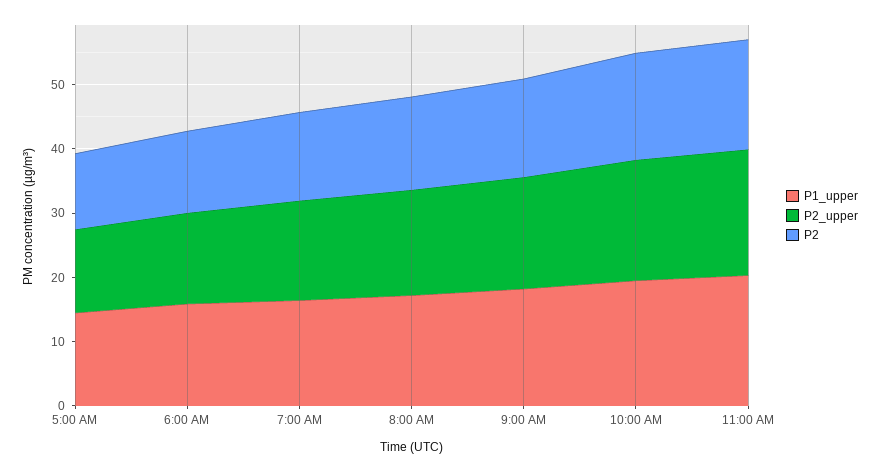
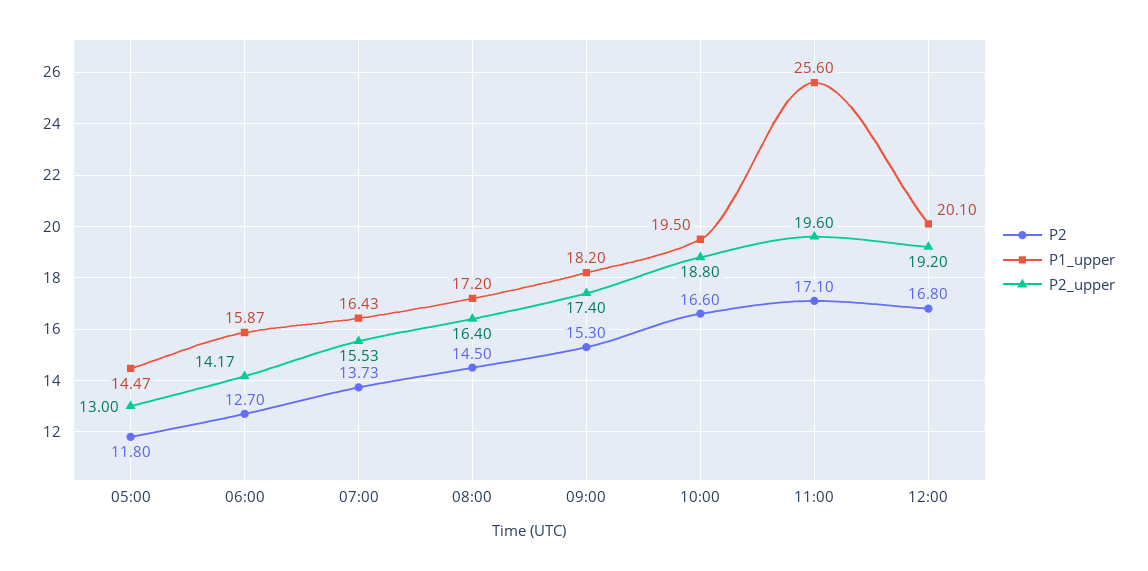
P1_upper, 11:00 AM: 20 -> 25.6
P2, 12:00: none -> 16.8
P1_upper, 12:00: none -> 20.1
P2_upper, 12:00: none -> 19.2

